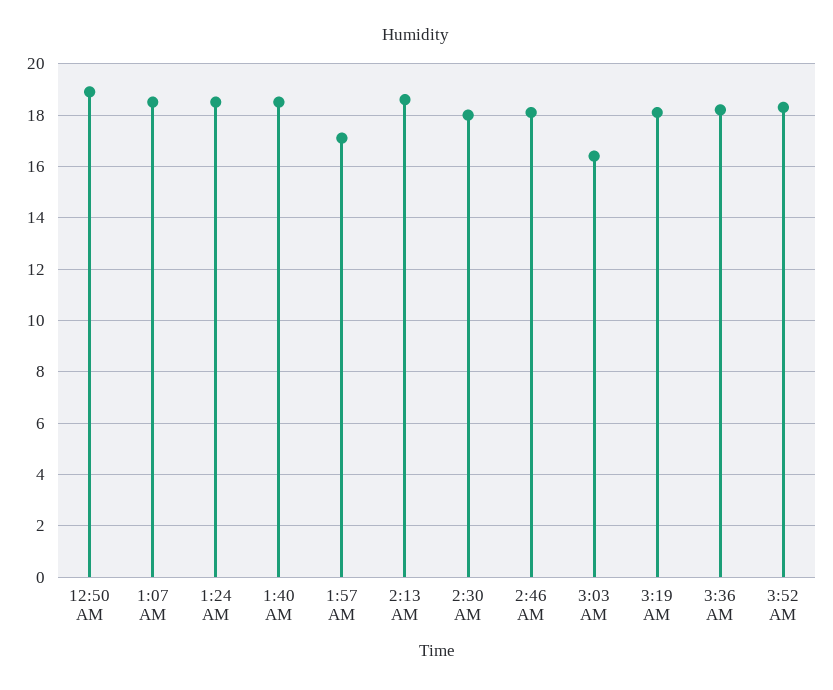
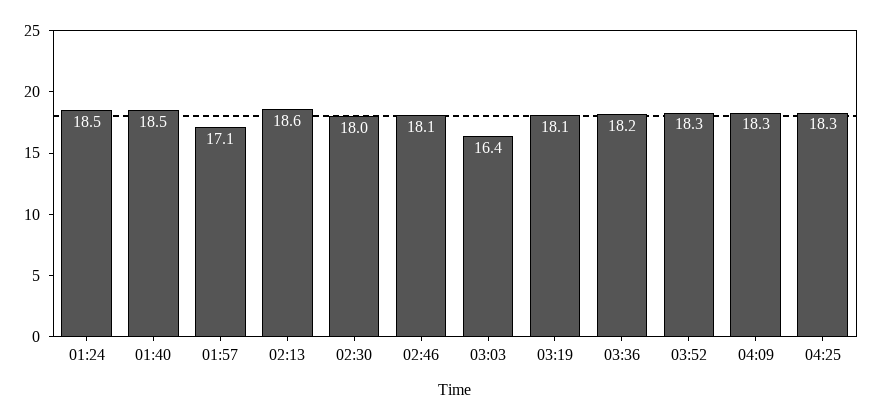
12:50 AM: 19 -> none
1:07 AM: 18.5 -> none
04:09: none -> 18.3
04:25: none -> 18.3

